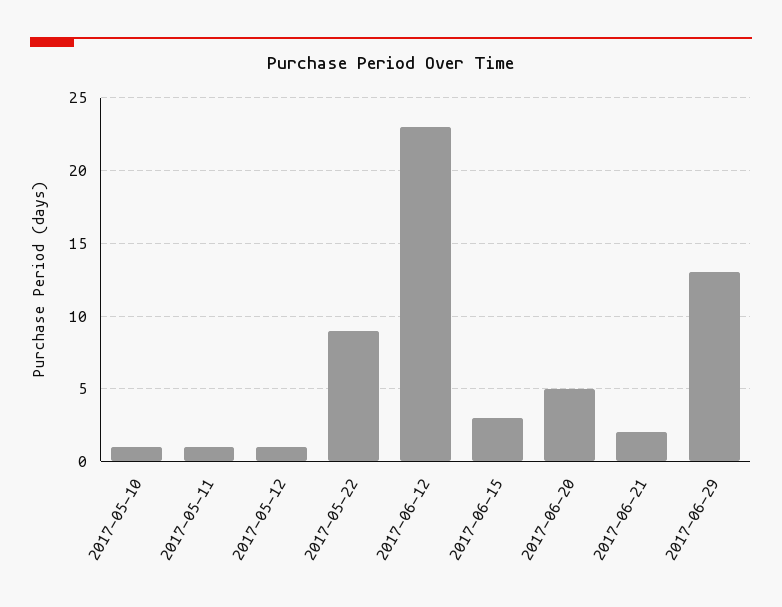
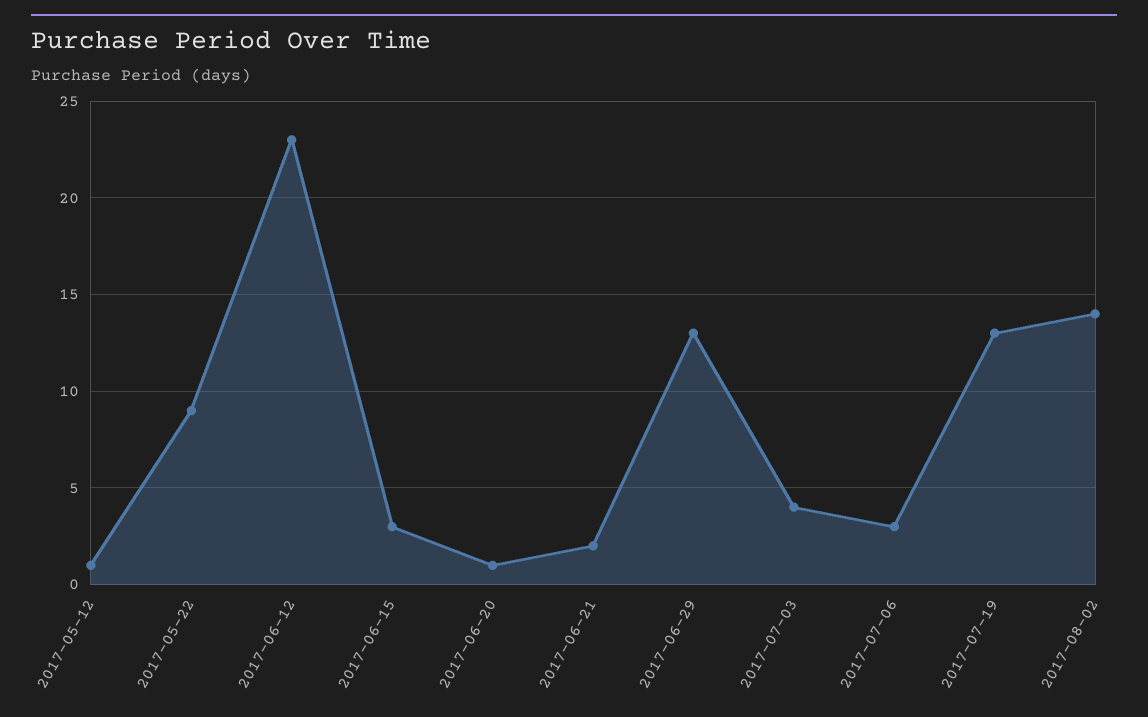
2017-05-10: 1 -> none
2017-05-11: 1 -> none
2017-06-20: 5 -> 1
2017-07-03: none -> 4
2017-07-06: none -> 3
2017-07-19: none -> 13
2017-08-02: none -> 14

